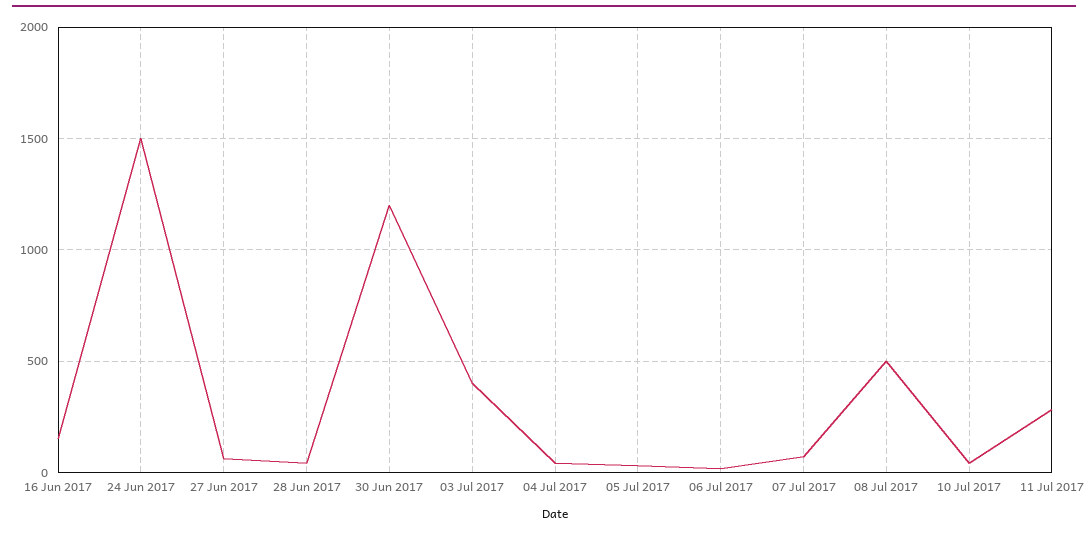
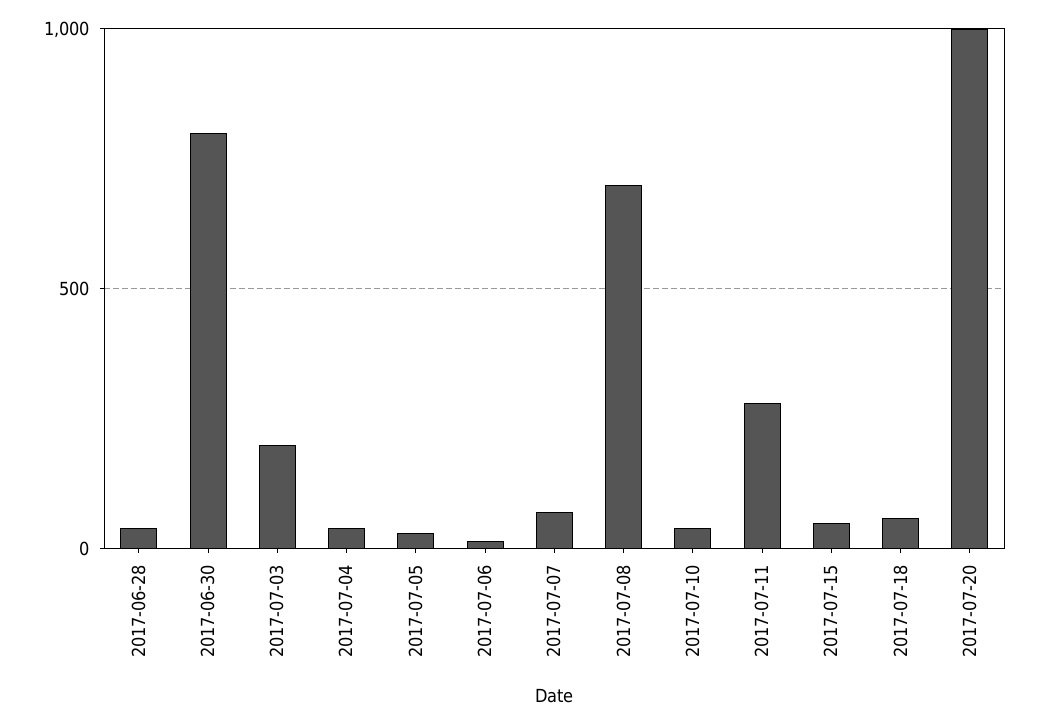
16 Jun 2017: 150 -> none
24 Jun 2017: 1500 -> none
27 Jun 2017: 50 -> none
30 Jun 2017: 1200 -> 800
03 Jul 2017: 400 -> 200
08 Jul 2017: 500 -> 700
2017-07-15: none -> 50
2017-07-18: none -> 50
2017-07-20: none -> 1000

